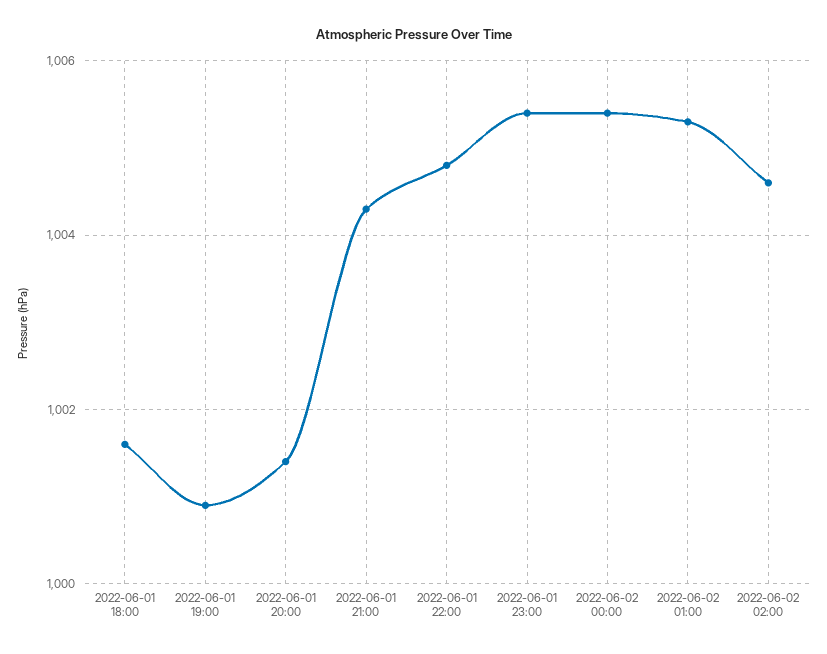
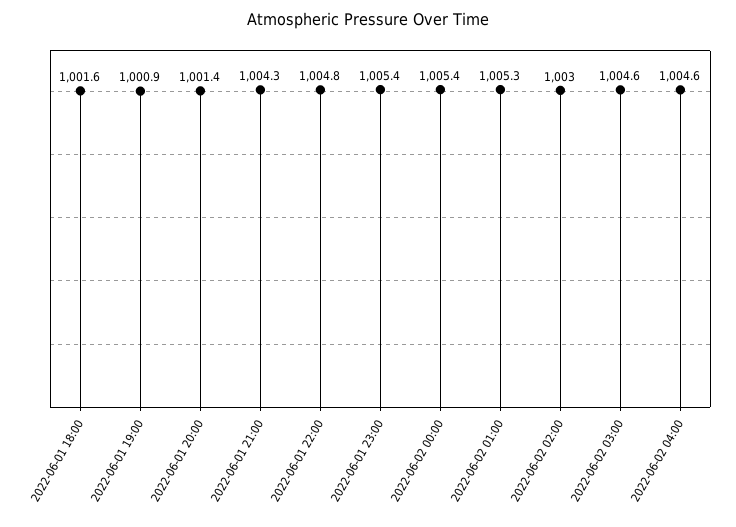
2022-06-02 02:00: 1004.5 -> 1003
2022-06-02 03:00: none -> 1004.6
2022-06-02 04:00: none -> 1004.6

